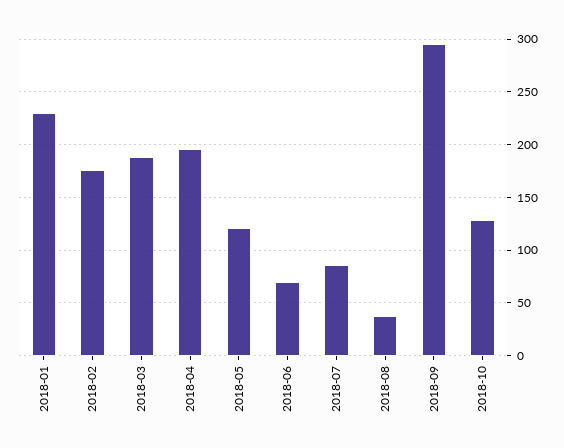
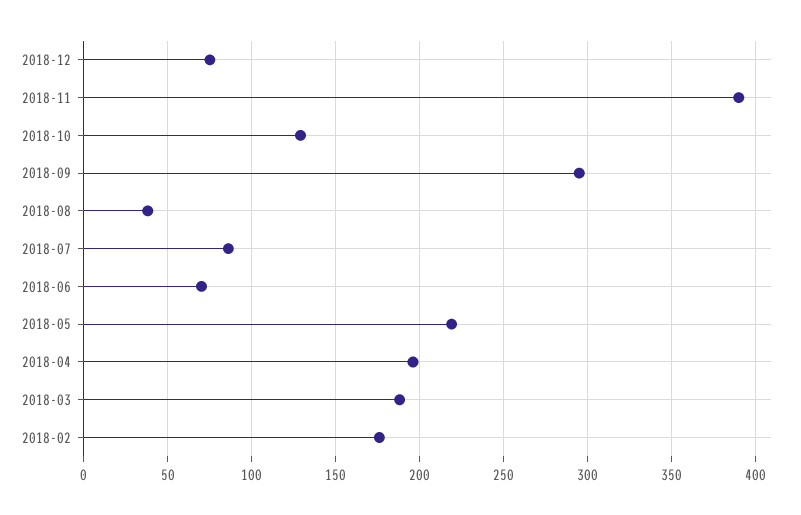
2018-01: 230 -> none
2018-05: 120 -> 220
2018-12: none -> 75
2018-11: none -> 390

